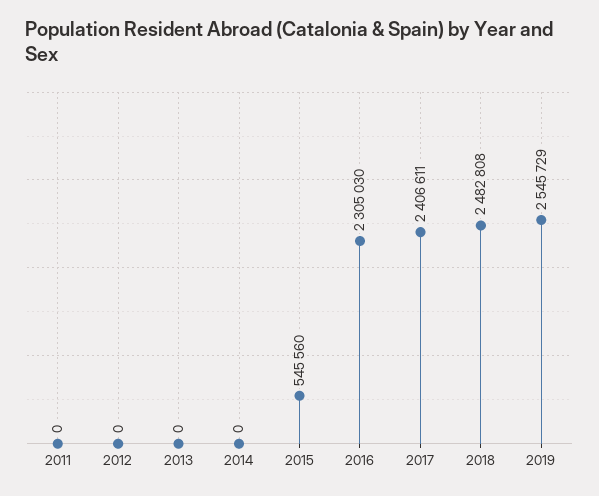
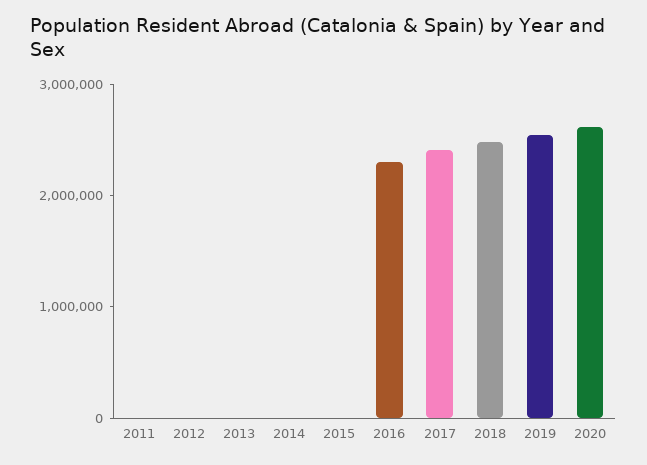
2015: 545560 -> 0
2020: none -> 2600000

